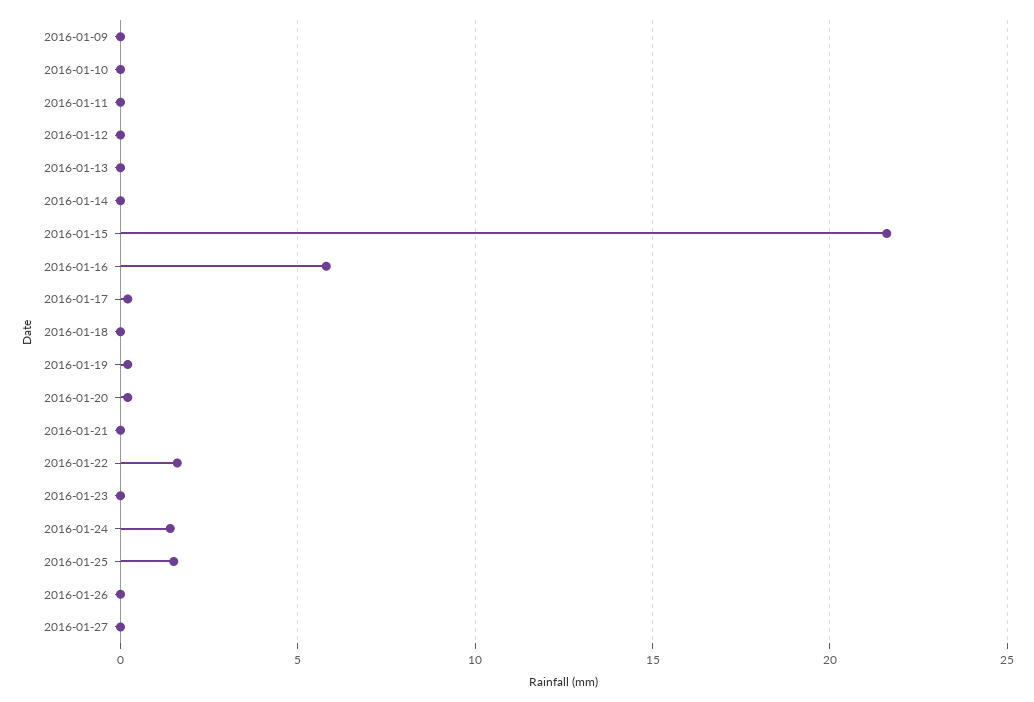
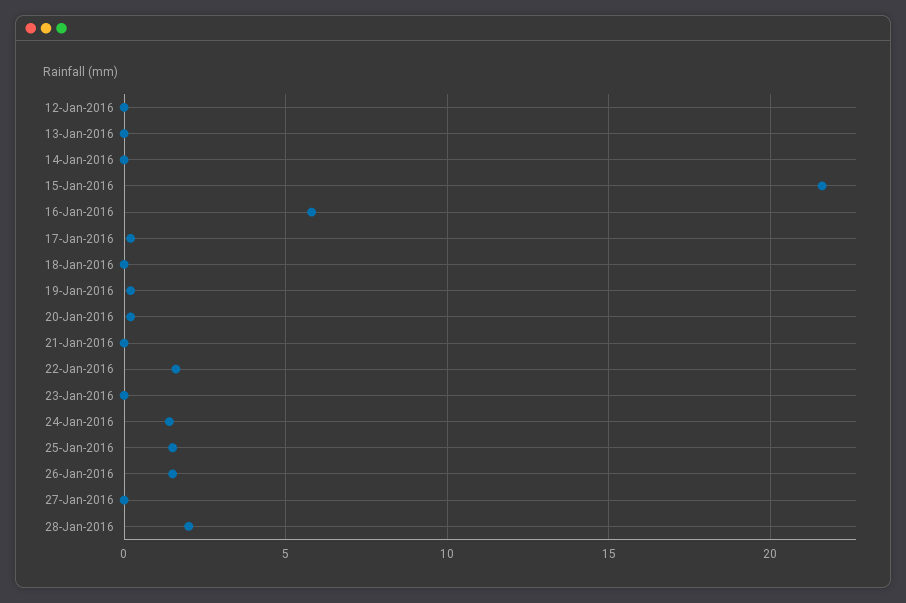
2016-01-09: 0 -> none
2016-01-10: 0 -> none
2016-01-11: 0 -> none
2016-01-26: 0 -> 1.5
28-Jan-2016: none -> 2

